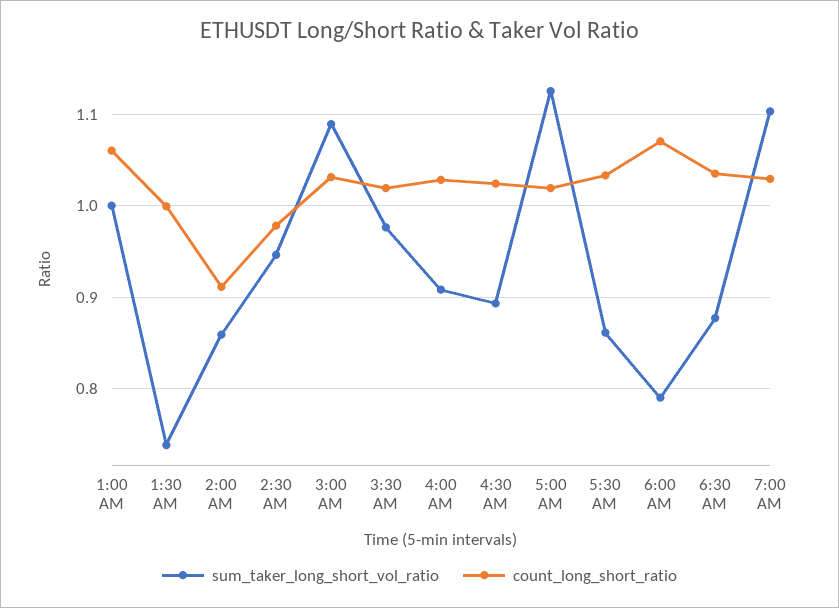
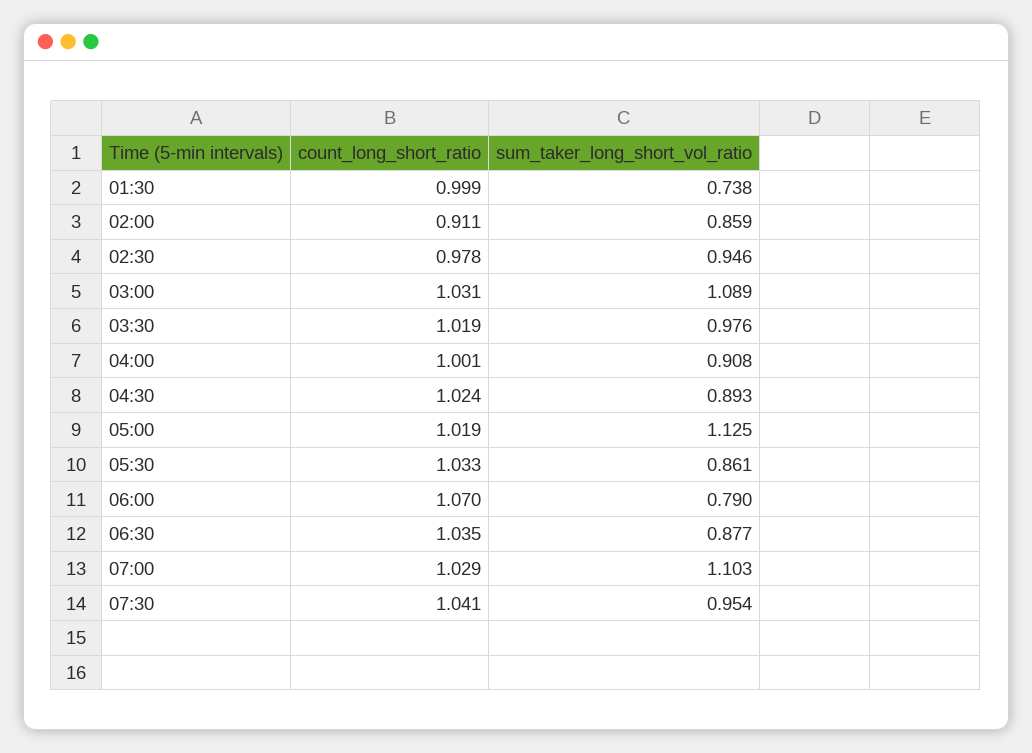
sum_taker_long_short_vol_ratio, 1:00 AM: 1 -> none
count_long_short_ratio, 1:00 AM: 1.06 -> none
count_long_short_ratio, 4:00 AM: 1.03 -> 1.001
count_long_short_ratio, 07:30: none -> 1.041
sum_taker_long_short_vol_ratio, 07:30: none -> 0.954

